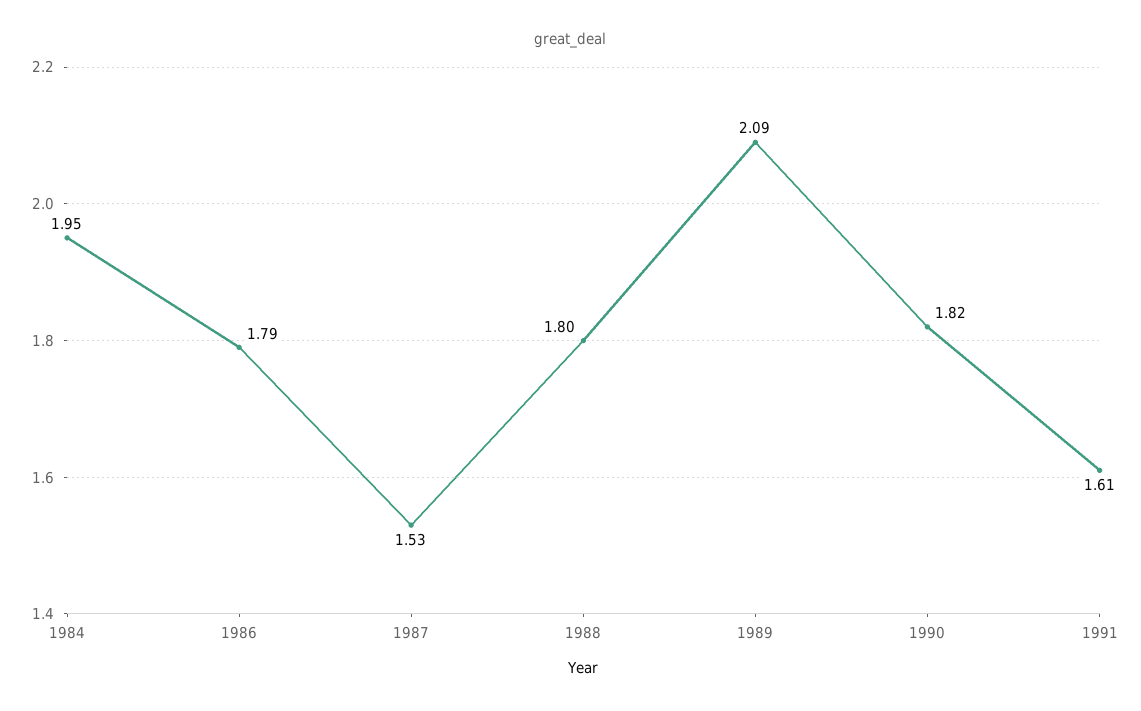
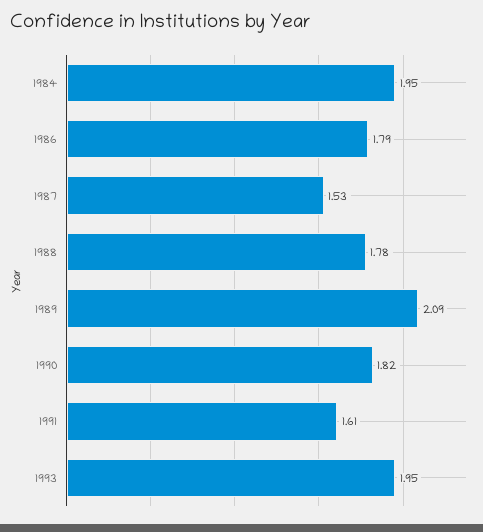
1988: 1.8 -> 1.78
1993: none -> 1.95

